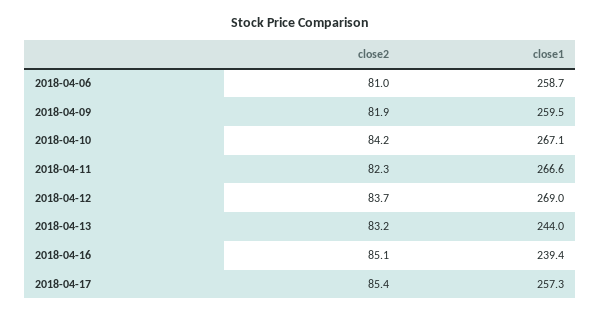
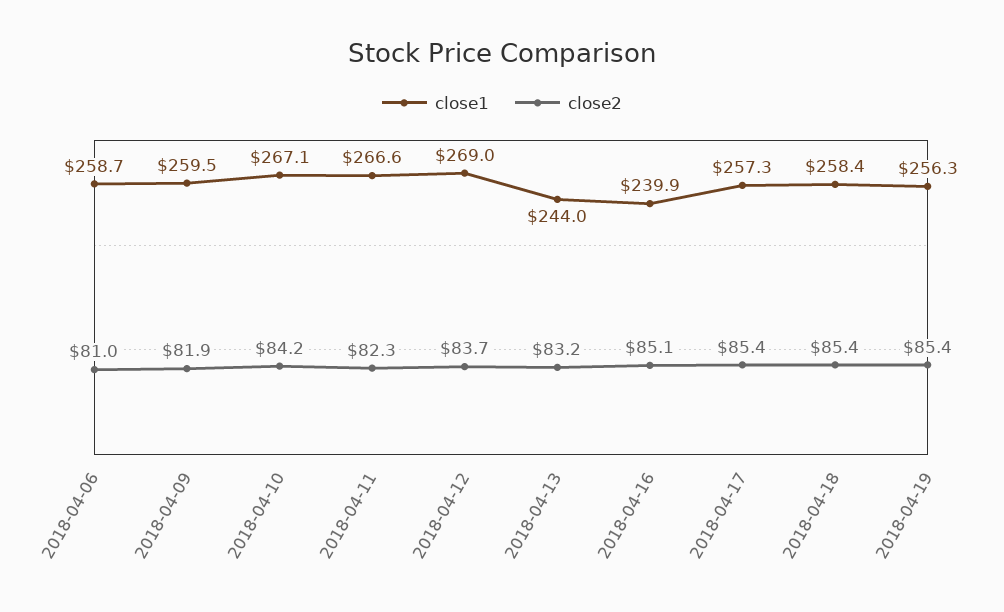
close1, 2018-04-16: 239.4 -> 239.9
close1, 2018-04-18: none -> 258.4
close2, 2018-04-18: none -> 85.4
close1, 2018-04-19: none -> 256.3
close2, 2018-04-19: none -> 85.4

